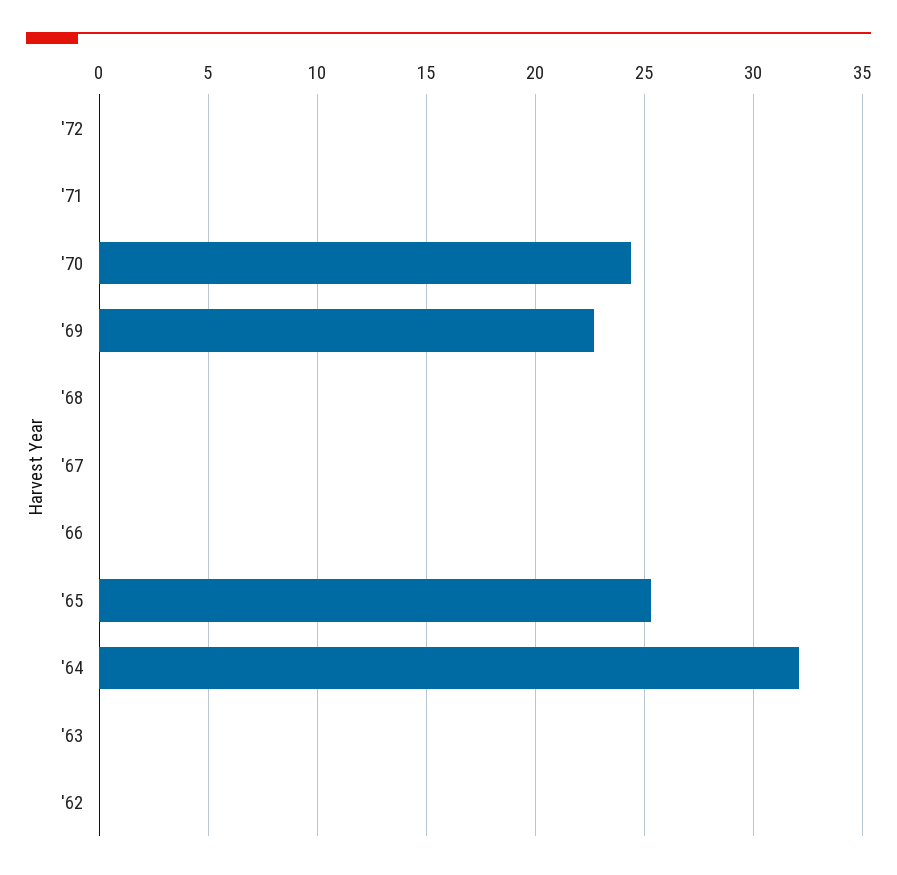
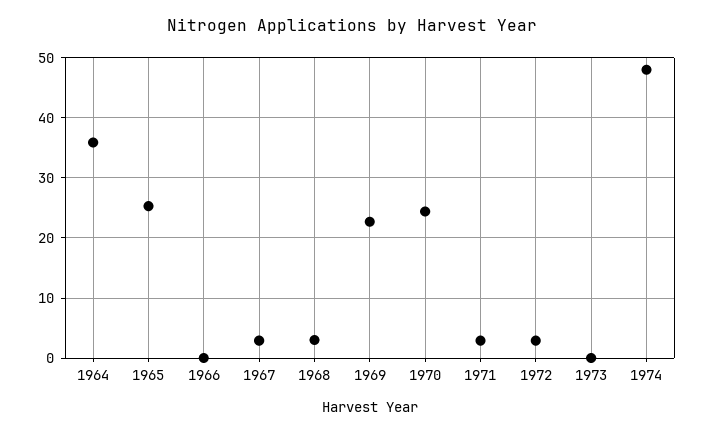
'72: 0 -> 3
'71: 0 -> 3
'68: 0 -> 3
'67: 0 -> 3
'64: 32 -> 36
'63: 0 -> none
'62: 0 -> none
1973: none -> 0
1974: none -> 48

